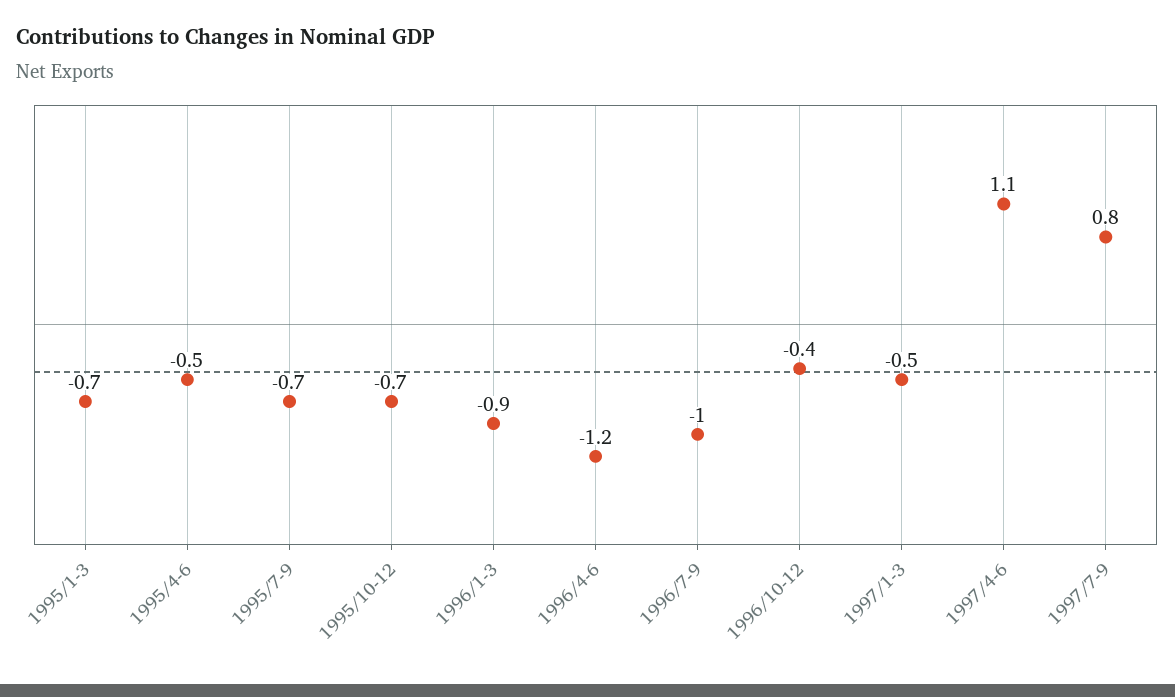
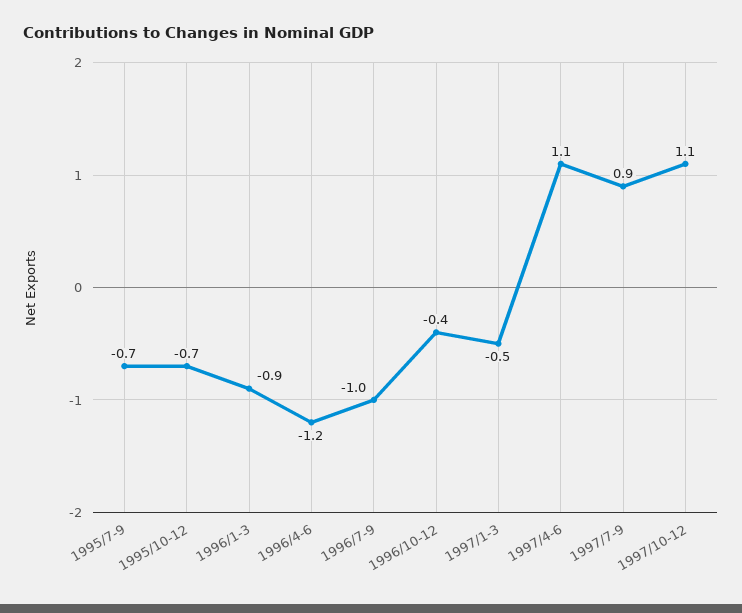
1995/1-3: -0.7 -> none
1995/4-6: -0.5 -> none
1997/7-9: 0.8 -> 0.9
1997/10-12: none -> 1.1

